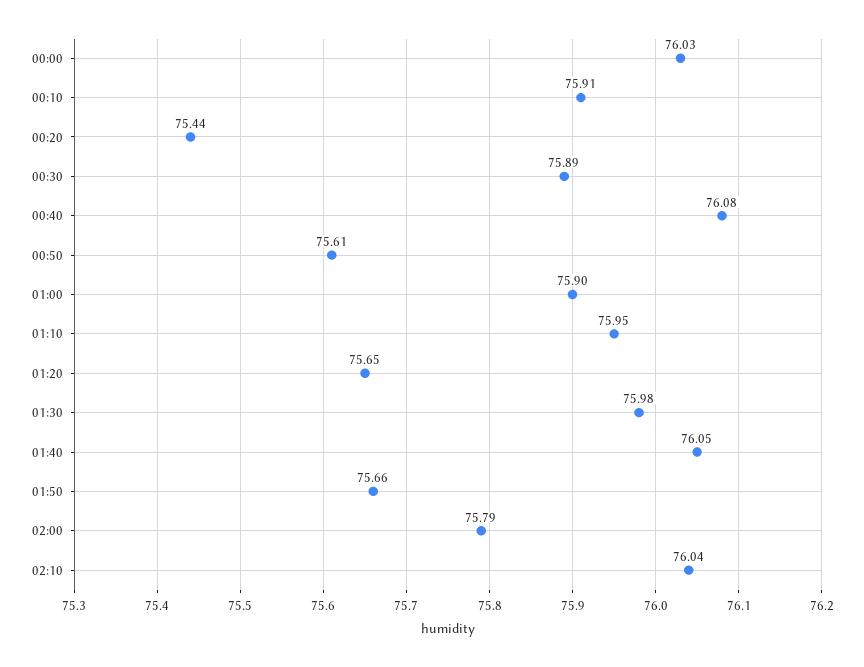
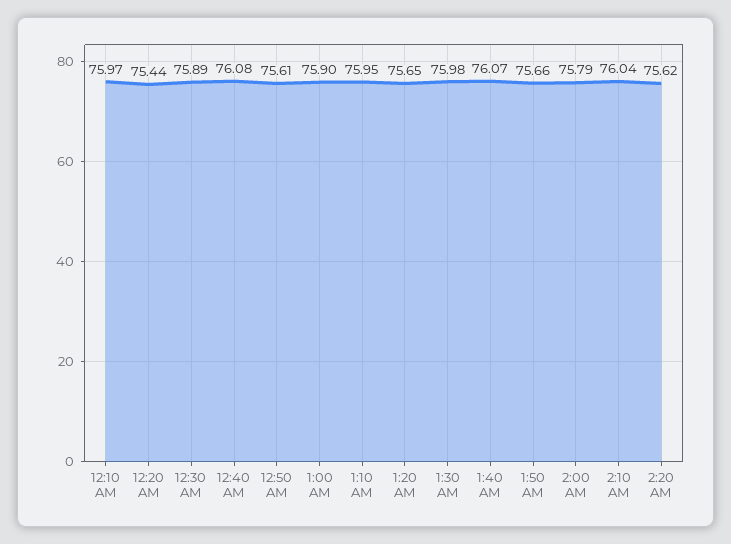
00:00: 76.03 -> none
00:10: 75.91 -> 75.97
01:40: 76.05 -> 76.07
2:20 AM: none -> 75.62

